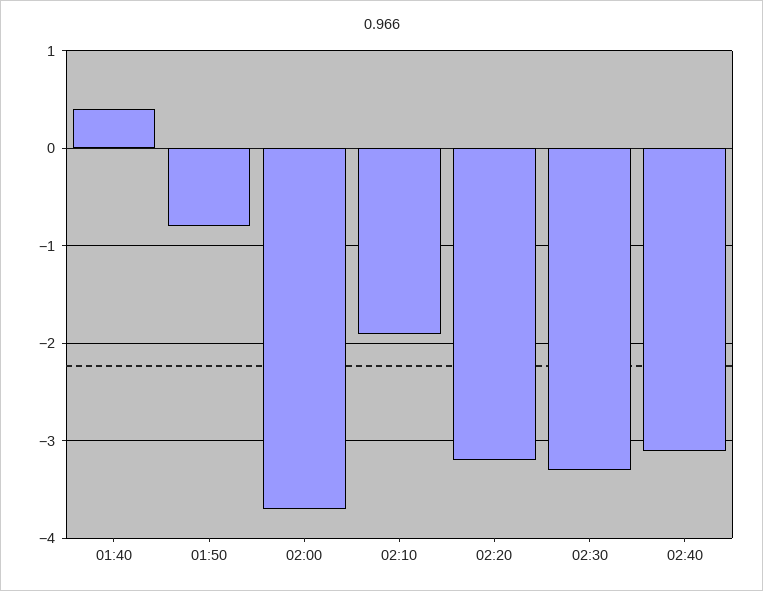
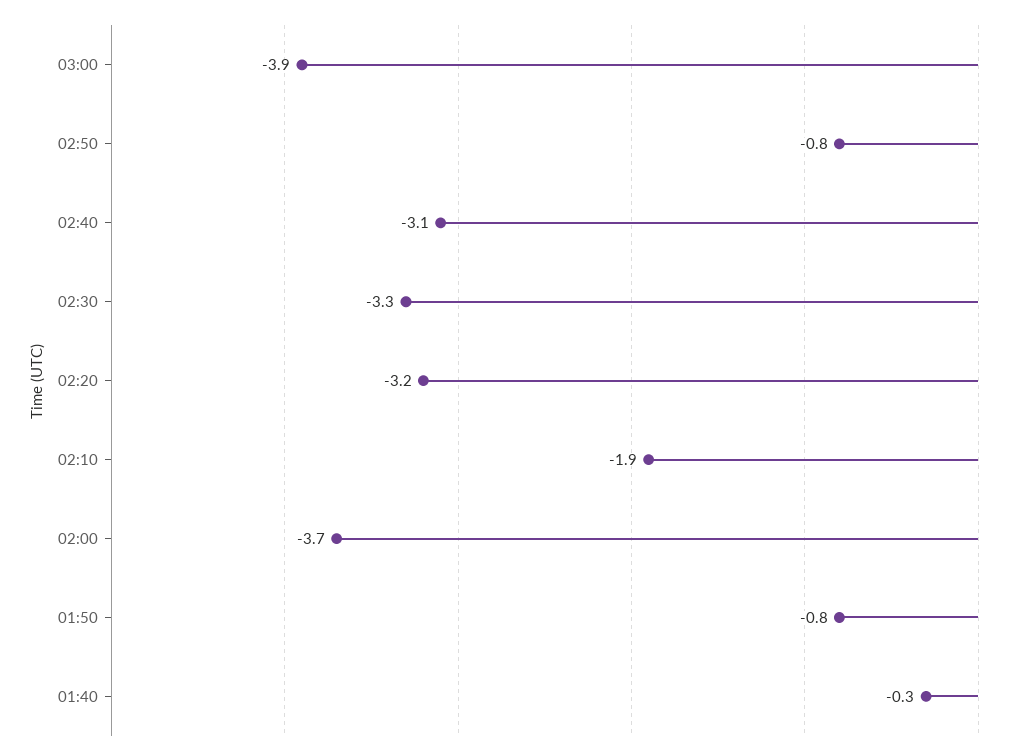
01:40: 0.4 -> -0.3
03:00: none -> -3.9
02:50: none -> -0.8

